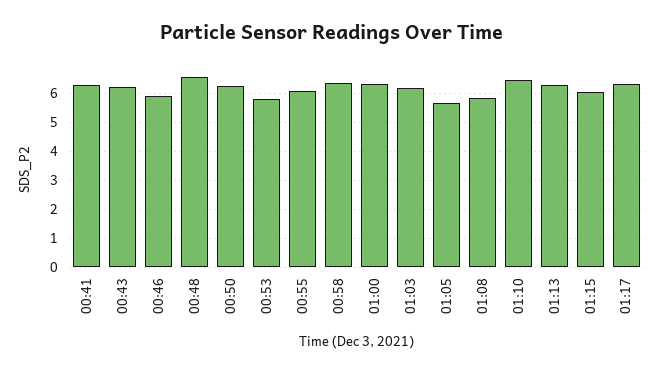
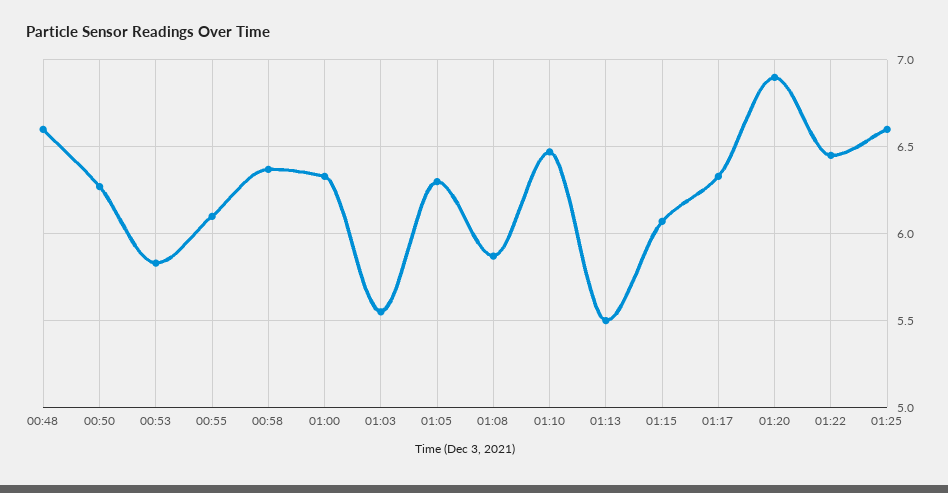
00:41: 6.25 -> none
00:43: 6.25 -> none
00:46: 6 -> none
01:03: 6.25 -> 5.55
01:05: 5.75 -> 6.3
01:13: 6.25 -> 5.5
01:20: none -> 6.9
01:22: none -> 6.45
01:25: none -> 6.6

